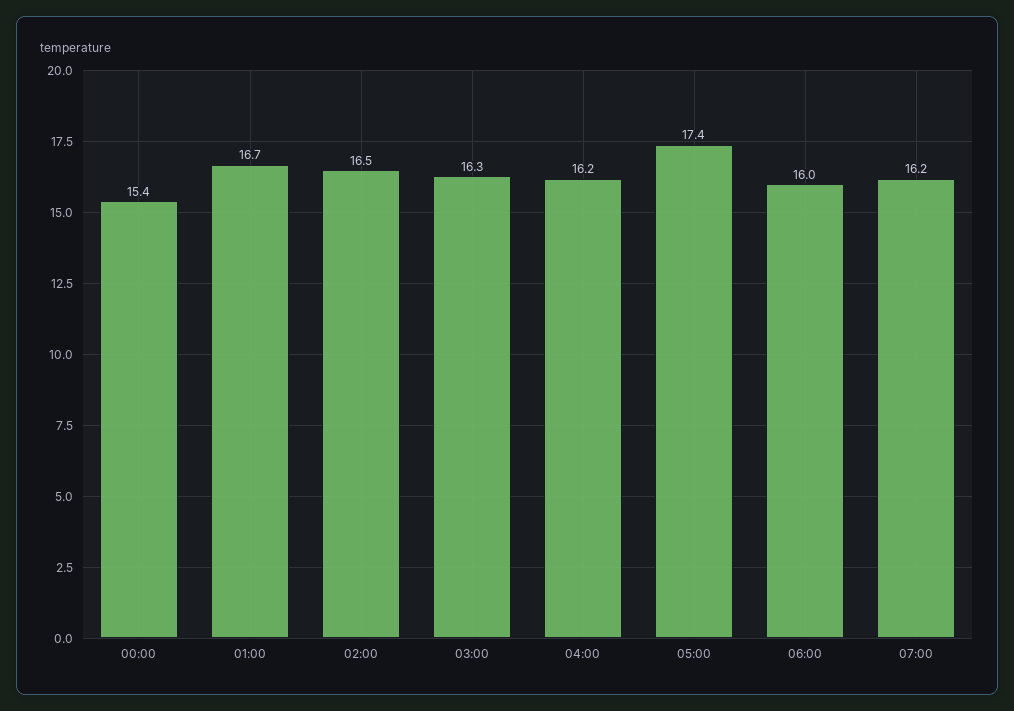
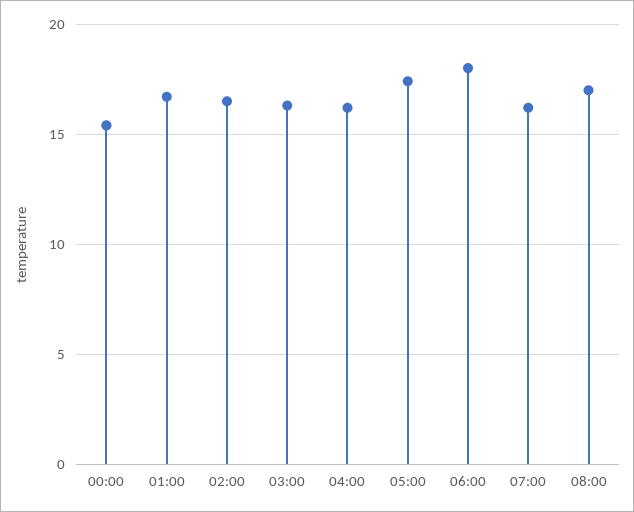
06:00: 16 -> 18
08:00: none -> 17

